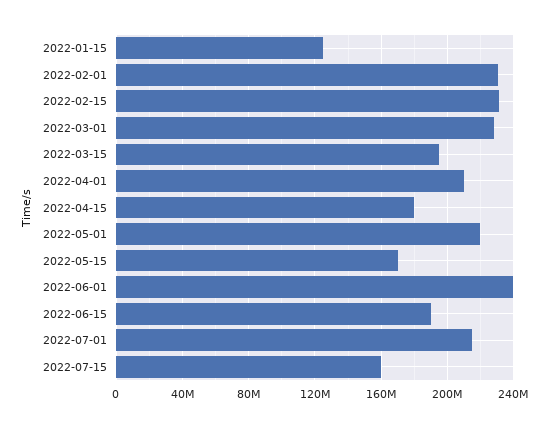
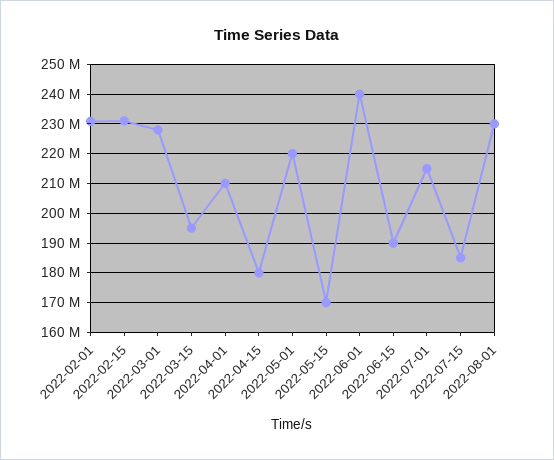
2022-01-15: 125000000 -> none
2022-07-15: 160000000 -> 185000000
2022-08-01: none -> 230000000

